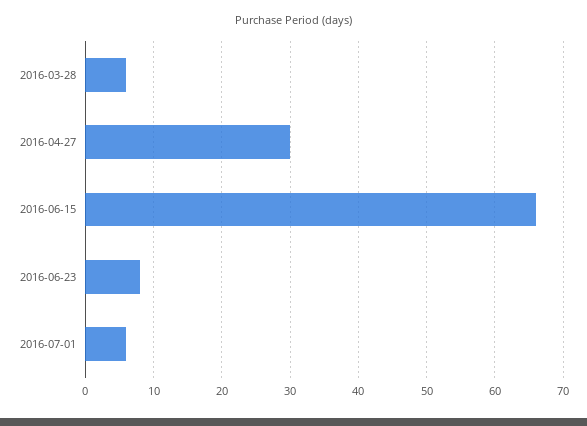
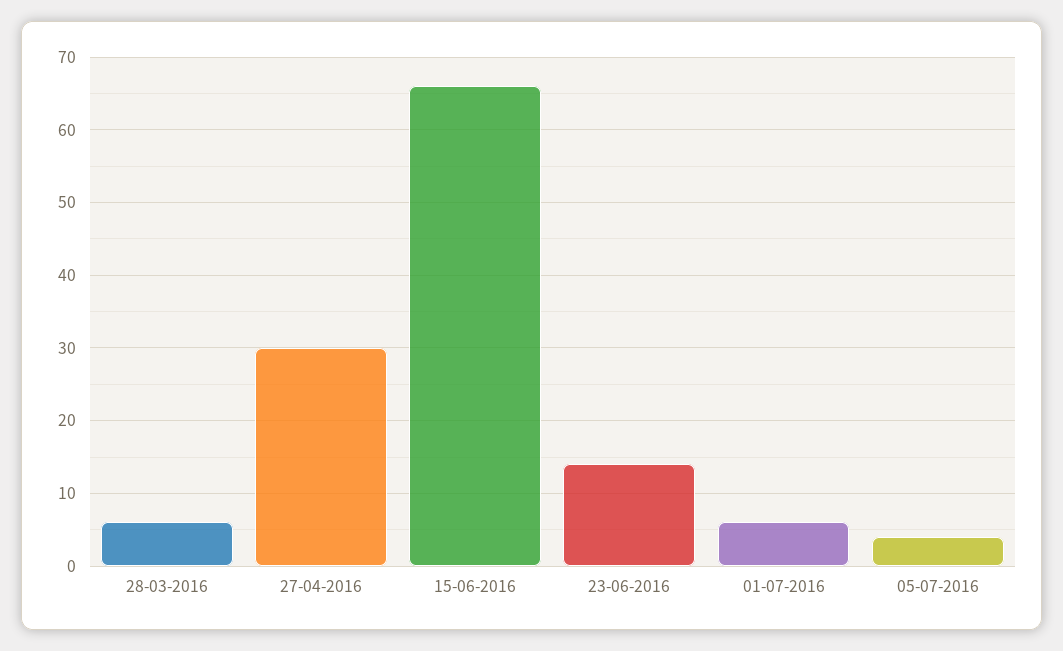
2016-06-23: 8 -> 14
05-07-2016: none -> 4

